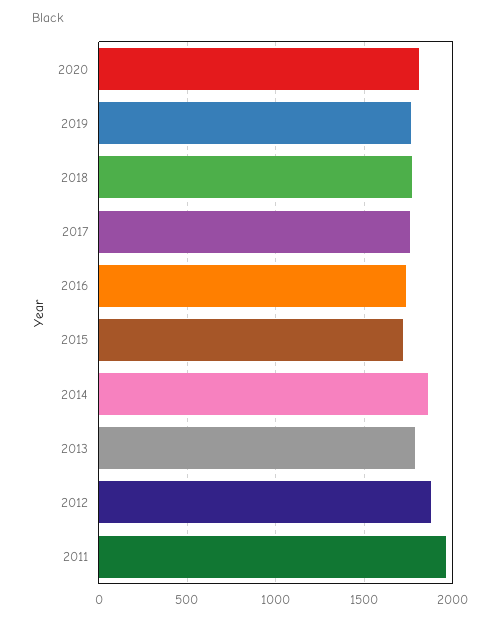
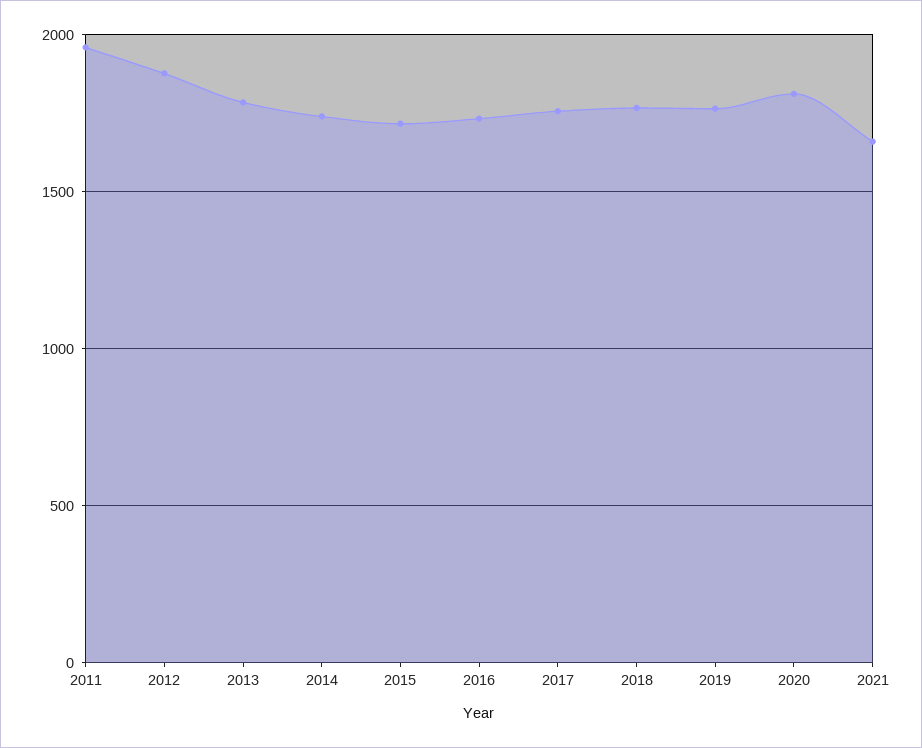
2014: 1850 -> 1750
2021: none -> 1650

